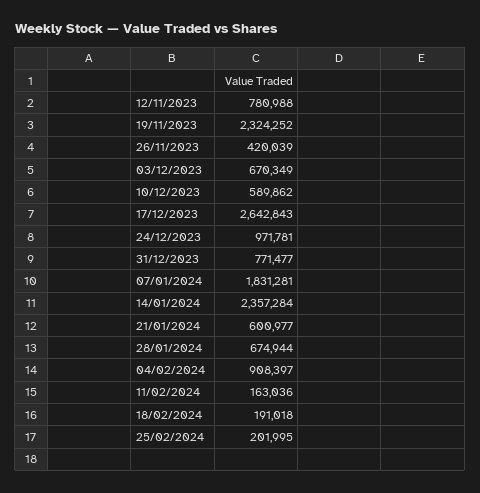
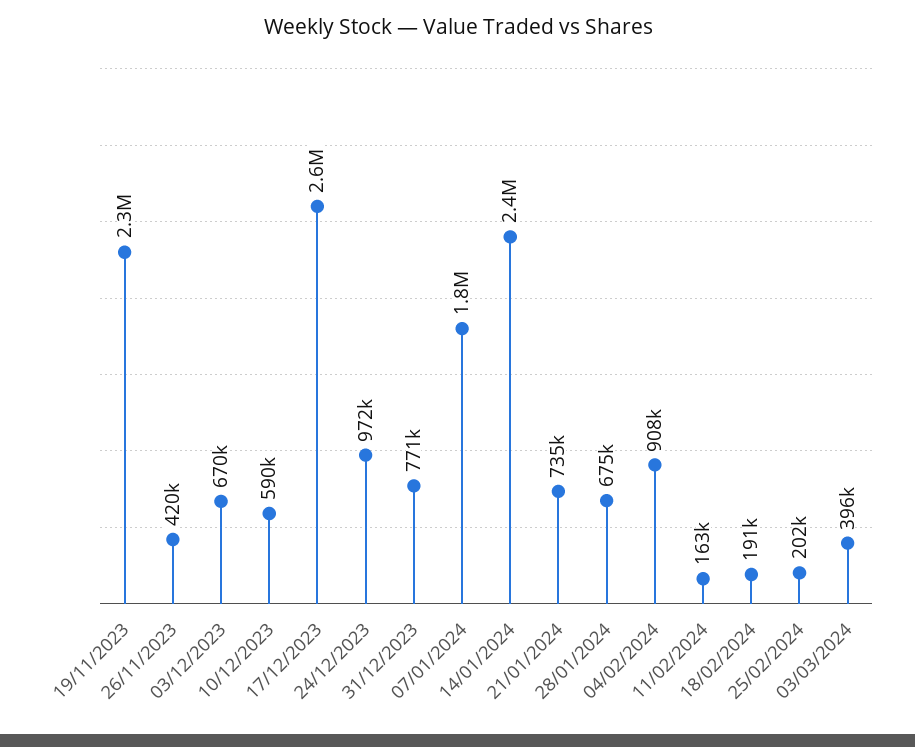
12/11/2023: 780988 -> none
21/01/2024: 600977 -> 735000
03/03/2024: none -> 396000

